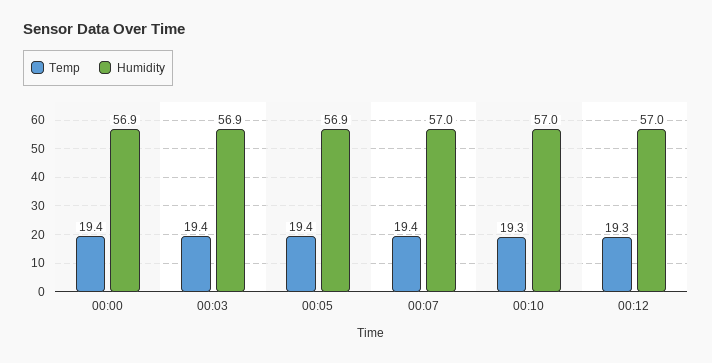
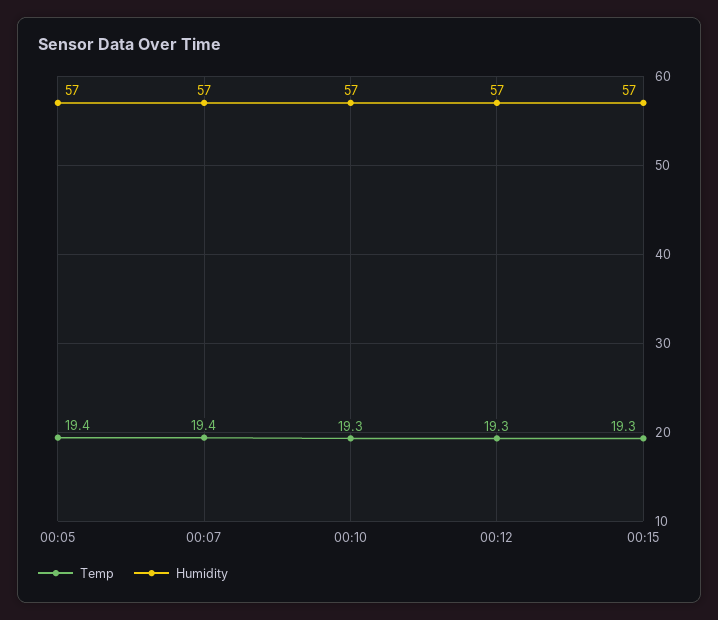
Temp, 00:00: 19.4 -> none
Humidity, 00:00: 56.9 -> none
Temp, 00:03: 19.4 -> none
Humidity, 00:03: 56.9 -> none
Humidity, 00:05: 56.9 -> 57
Temp, 00:15: none -> 19.3
Humidity, 00:15: none -> 57

